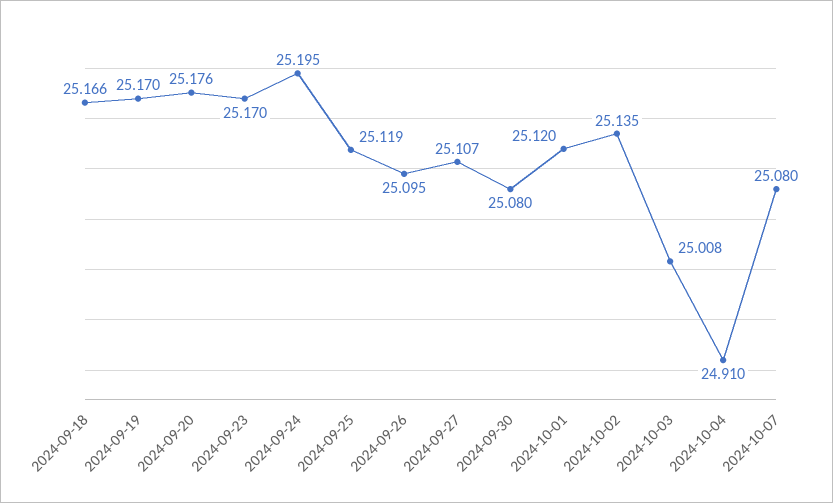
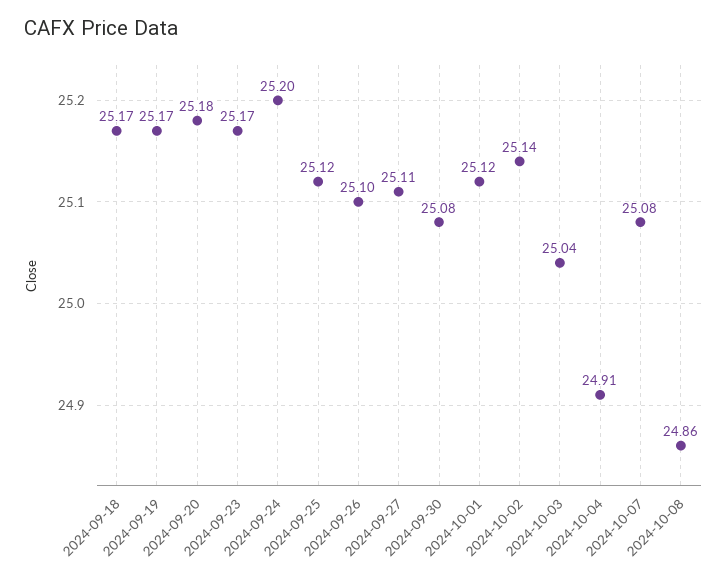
2024-10-03: 25.008 -> 25.04
2024-10-08: none -> 24.86

